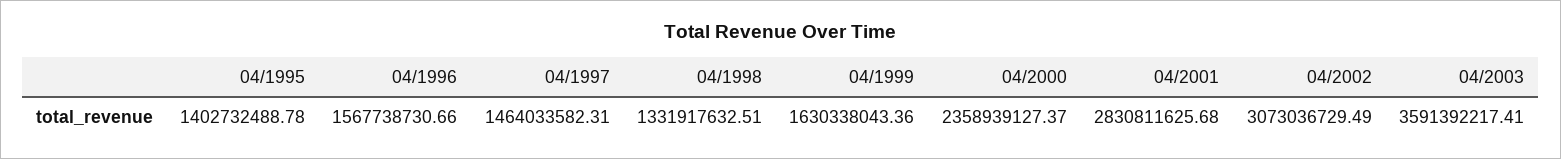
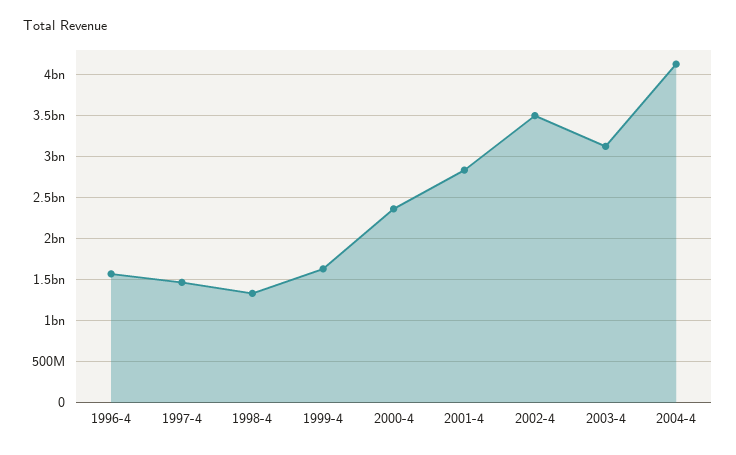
04/1995: 1402732488.78 -> none
04/2002: 3073036729.49 -> 3500000000
04/2003: 3591392217.41 -> 3100000000
2004-4: none -> 4100000000

